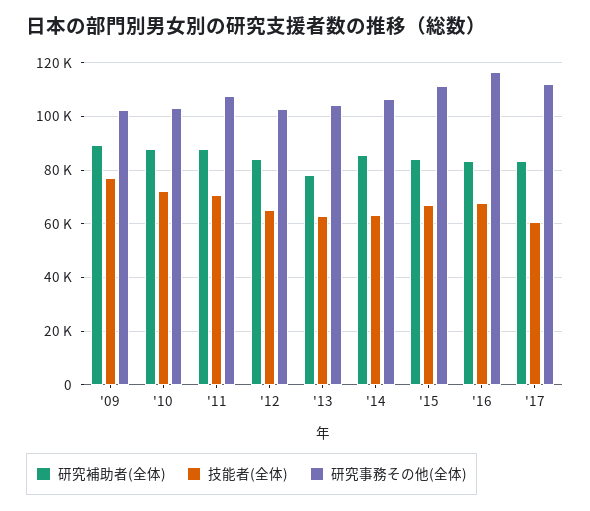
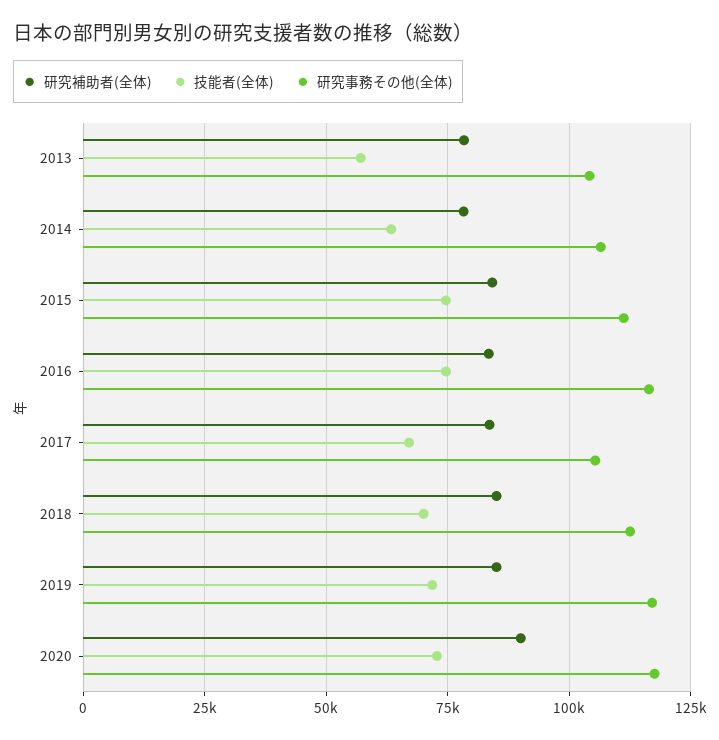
研究補助者(全体), '09: 90000 -> none
技能者(全体), '09: 77500 -> none
研究事務その他(全体), '09: 102500 -> none
研究補助者(全体), '10: 87500 -> none
技能者(全体), '10: 72500 -> none
研究事務その他(全体), '10: 102500 -> none
研究補助者(全体), '11: 87500 -> none
技能者(全体), '11: 70000 -> none
研究事務その他(全体), '11: 107500 -> none
研究補助者(全体), '12: 85000 -> none
技能者(全体), '12: 65000 -> none
研究事務その他(全体), '12: 102500 -> none
技能者(全体), '13: 62500 -> 57500
研究補助者(全体), '14: 85000 -> 77500
技能者(全体), '15: 67500 -> 75000
技能者(全体), '16: 67500 -> 75000
技能者(全体), '17: 60000 -> 67500
研究事務その他(全体), '17: 112500 -> 105000
研究補助者(全体), 2018: none -> 85000
技能者(全体), 2018: none -> 70000
研究事務その他(全体), 2018: none -> 112500
研究補助者(全体), 2019: none -> 85000
技能者(全体), 2019: none -> 72500
研究事務その他(全体), 2019: none -> 117500
研究補助者(全体), 2020: none -> 90000
技能者(全体), 2020: none -> 72500
研究事務その他(全体), 2020: none -> 117500

